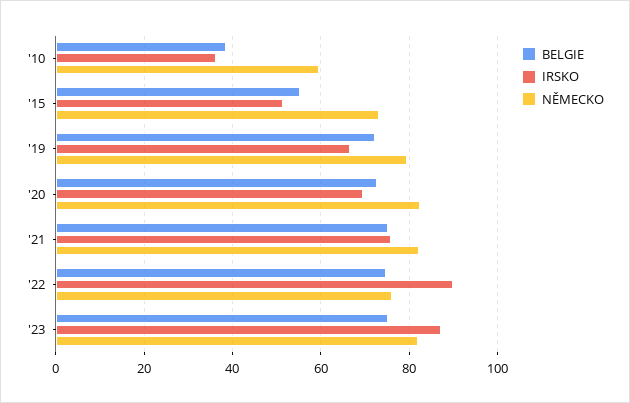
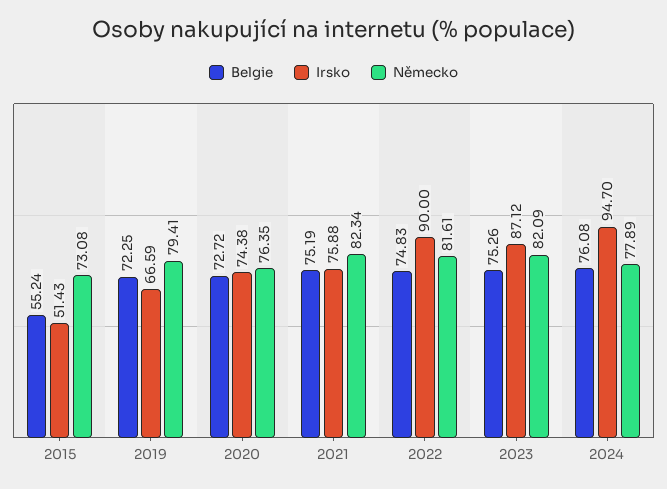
BELGIE, '10: 38 -> none
IRSKO, '10: 36 -> none
NĚMECKO, '10: 60 -> none
IRSKO, '20: 70 -> 74.38
NĚMECKO, '20: 82 -> 76.35
NĚMECKO, '22: 76 -> 81.61
BELGIE, 2024: none -> 76.08
IRSKO, 2024: none -> 94.7
NĚMECKO, 2024: none -> 77.89

